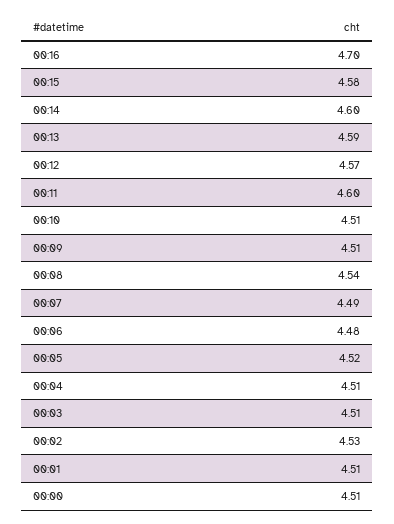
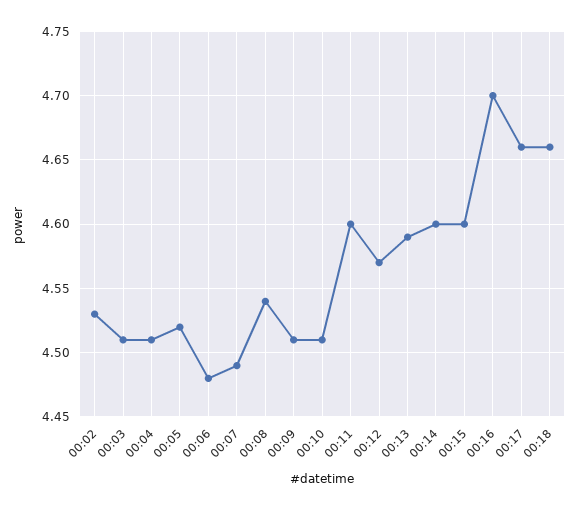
00:15: 4.58 -> 4.6
00:01: 4.51 -> none
00:00: 4.51 -> none
00:17: none -> 4.66
00:18: none -> 4.66

